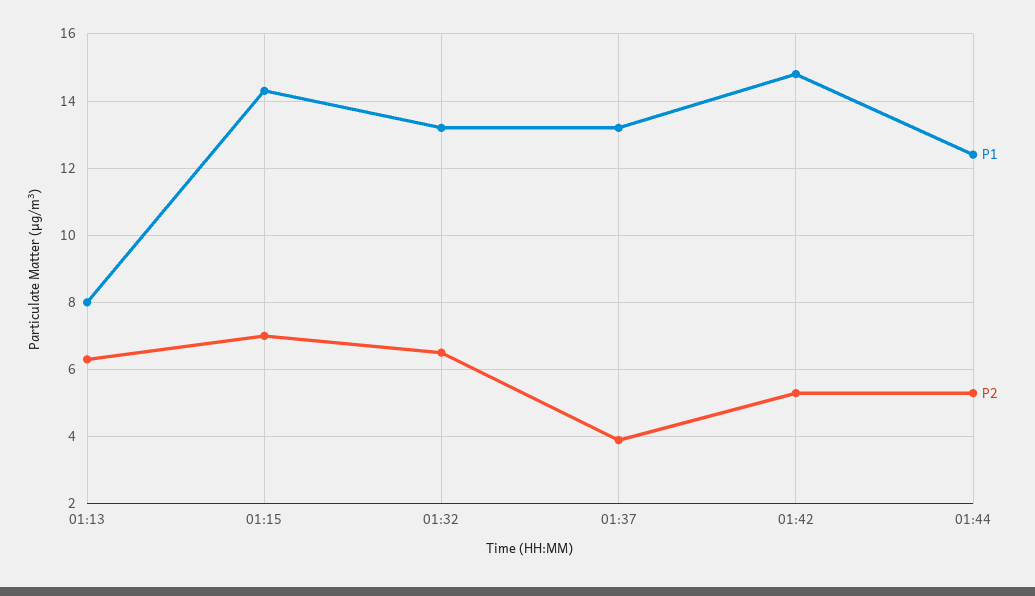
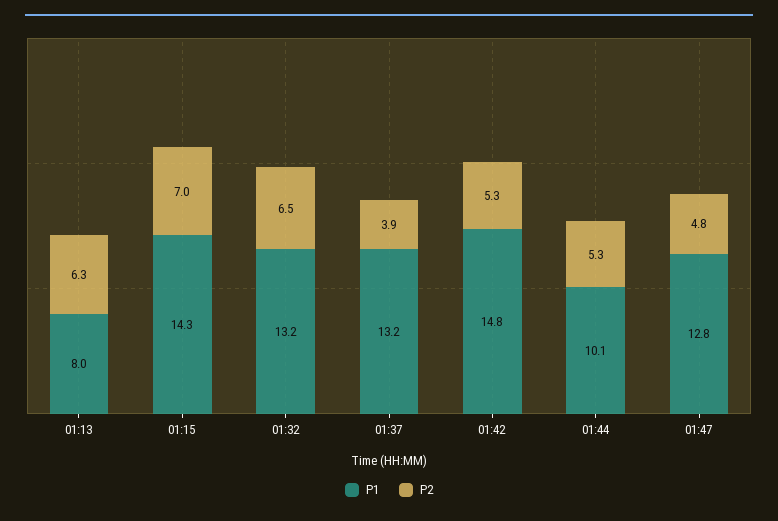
P1, 01:44: 12.5 -> 10.1
P1, 01:47: none -> 12.8
P2, 01:47: none -> 4.8

